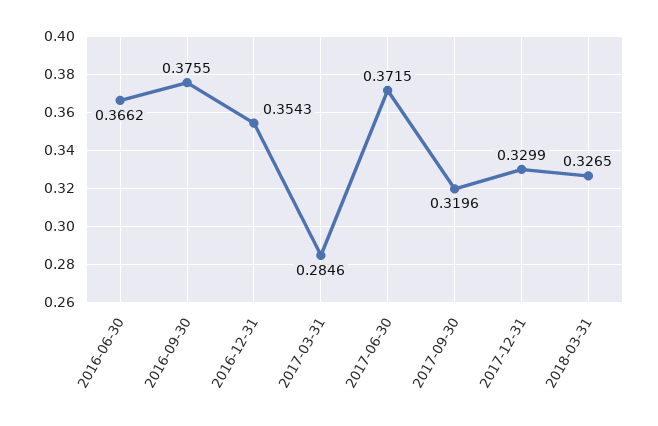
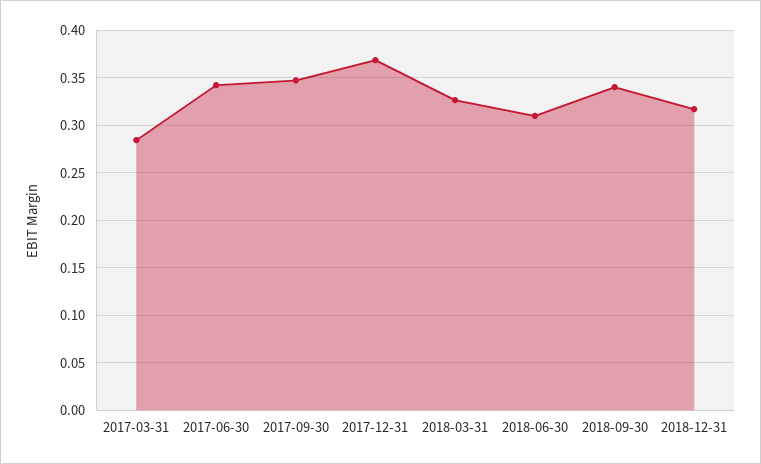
2016-06-30: 0.3662 -> none
2016-09-30: 0.3755 -> none
2016-12-31: 0.3543 -> none
2017-06-30: 0.3715 -> 0.34
2017-09-30: 0.3196 -> 0.35
2017-12-31: 0.3299 -> 0.37
2018-06-30: none -> 0.31
2018-09-30: none -> 0.34
2018-12-31: none -> 0.32

